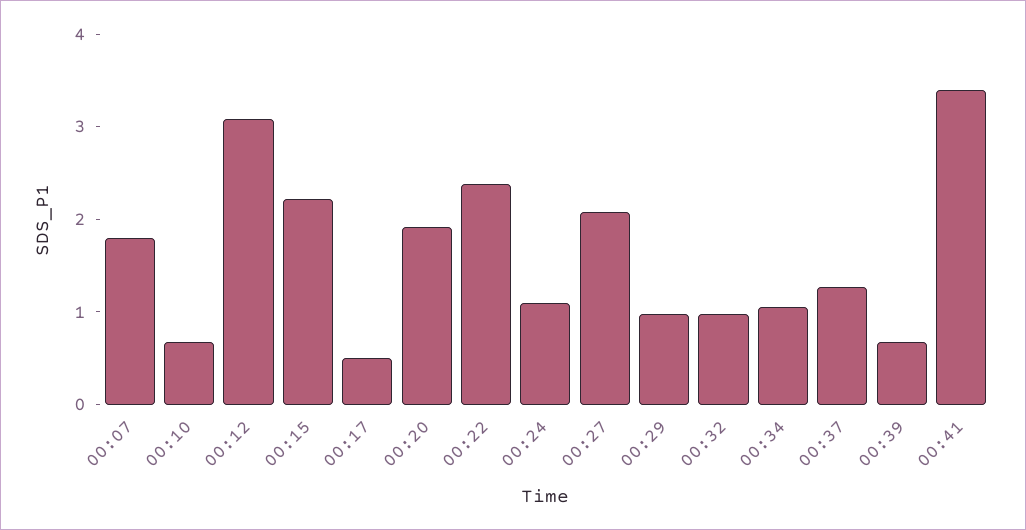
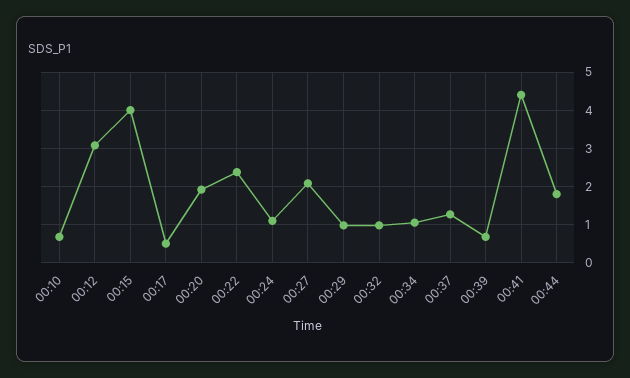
00:07: 1.8 -> none
00:15: 2.2 -> 4
00:41: 3.4 -> 4.4
00:44: none -> 1.8

